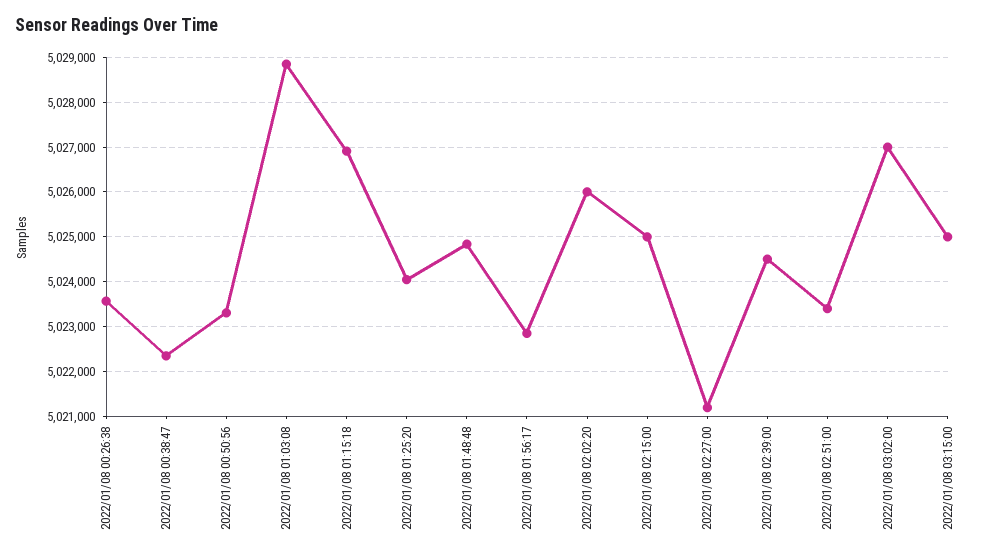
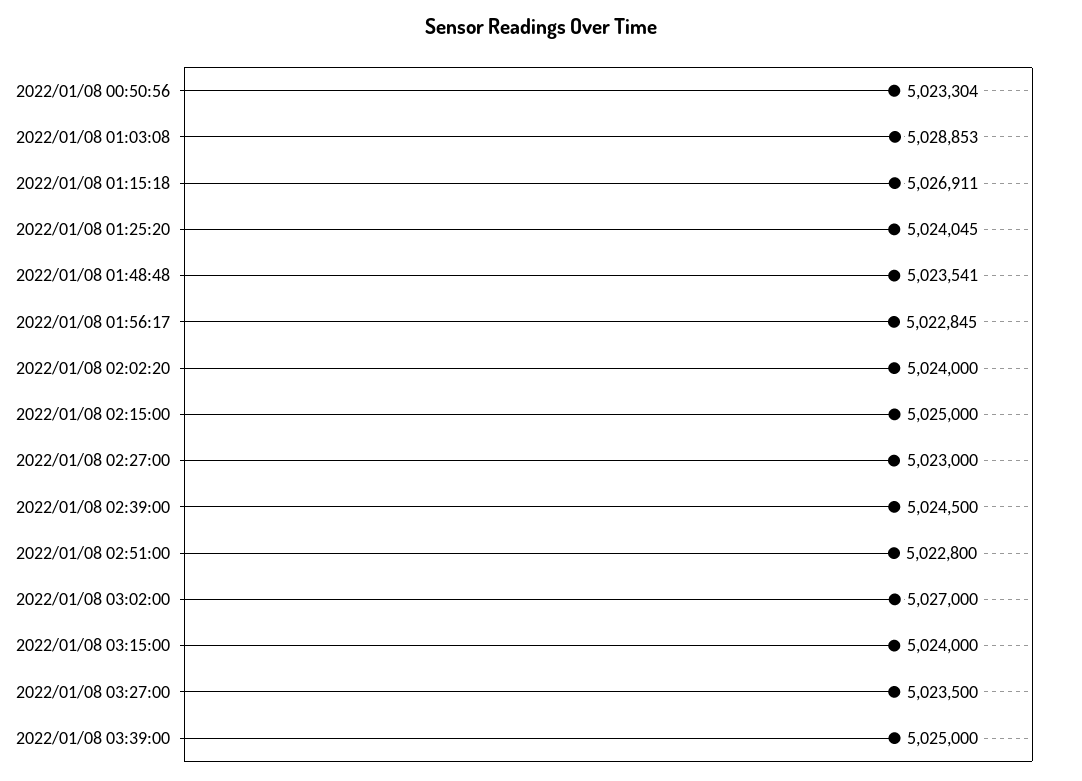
2022/01/08 00:26:38: 5023600 -> none
2022/01/08 00:38:47: 5022400 -> none
2022/01/08 01:48:48: 5024800 -> 5023541
2022/01/08 02:02:20: 5026000 -> 5024000
2022/01/08 02:27:00: 5021200 -> 5023000
2022/01/08 02:51:00: 5023400 -> 5022800
2022/01/08 03:15:00: 5025000 -> 5024000
2022/01/08 03:27:00: none -> 5023500
2022/01/08 03:39:00: none -> 5025000

